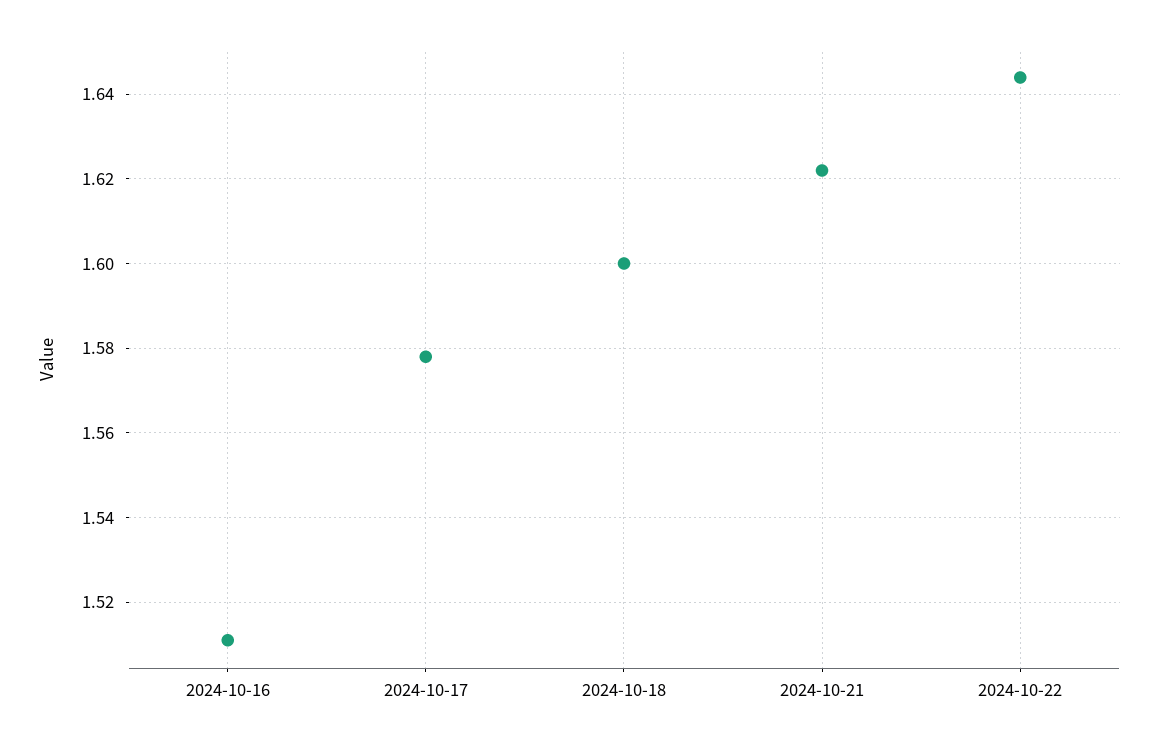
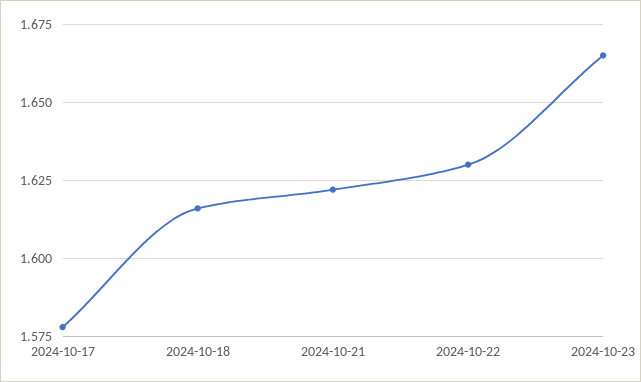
2024-10-16: 1.51 -> none
2024-10-18: 1.6 -> 1.615
2024-10-22: 1.645 -> 1.63
2024-10-23: none -> 1.665

